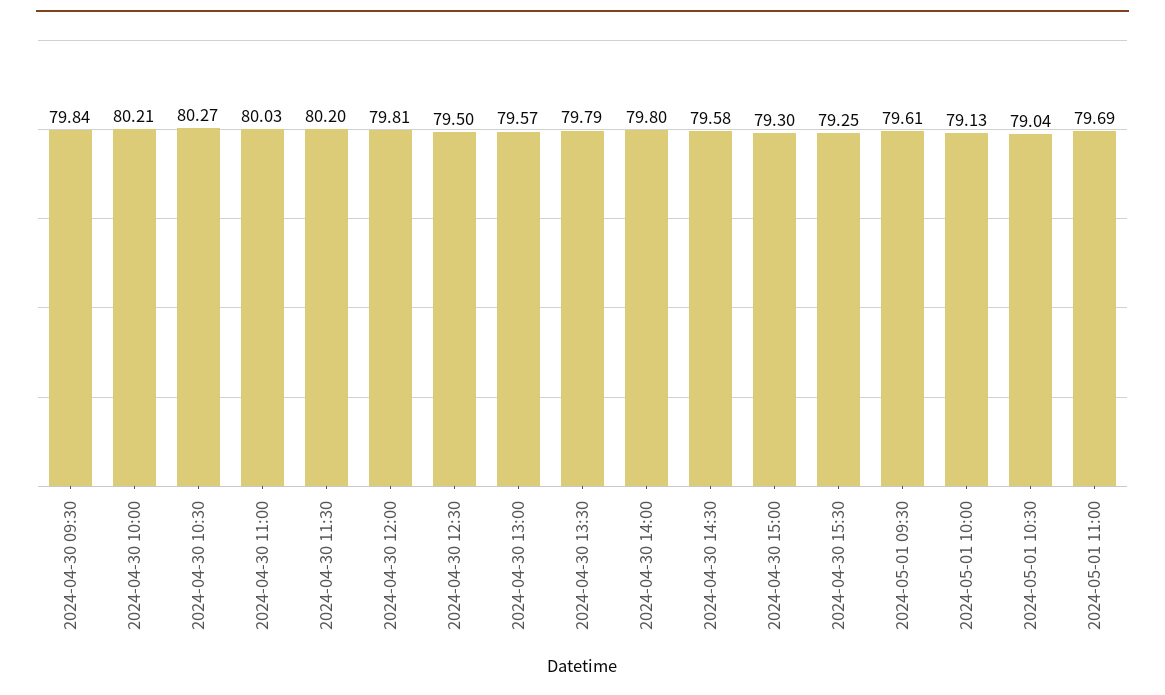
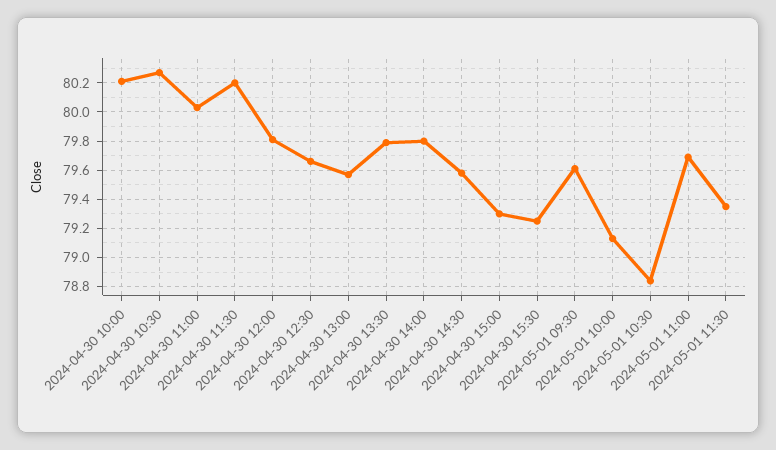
2024-04-30 09:30: 79.84 -> none
2024-04-30 12:30: 79.5 -> 79.65
2024-05-01 10:30: 79.04 -> 78.85
2024-05-01 11:30: none -> 79.35

